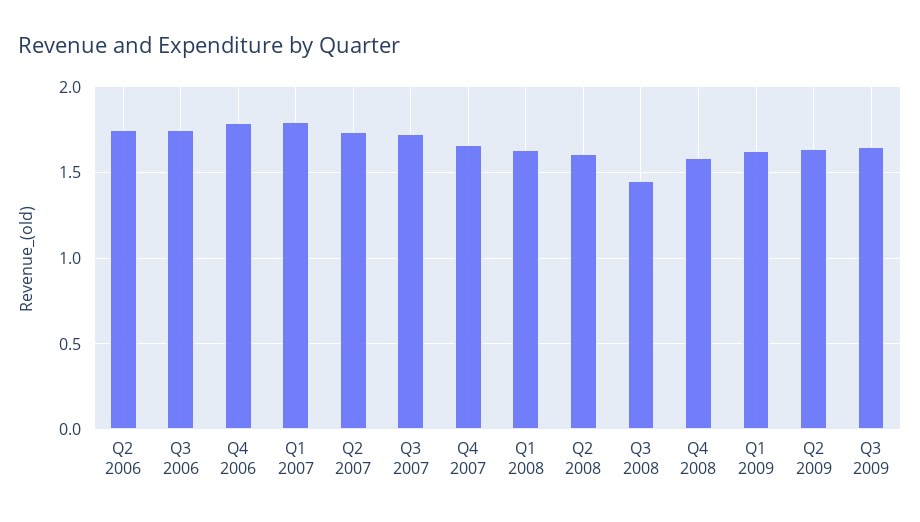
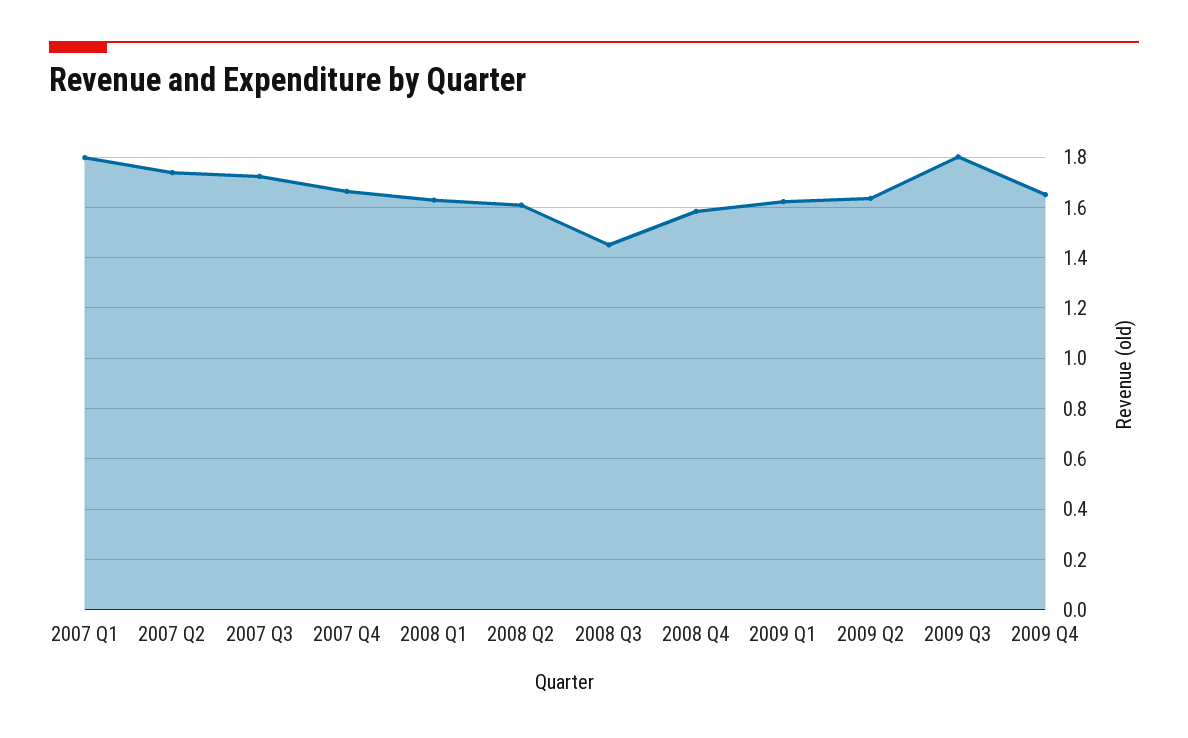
Q2 2006: 1.75 -> none
Q3 2006: 1.75 -> none
Q4 2006: 1.8 -> none
Q3 2009: 1.65 -> 1.8
2009 Q4: none -> 1.65

